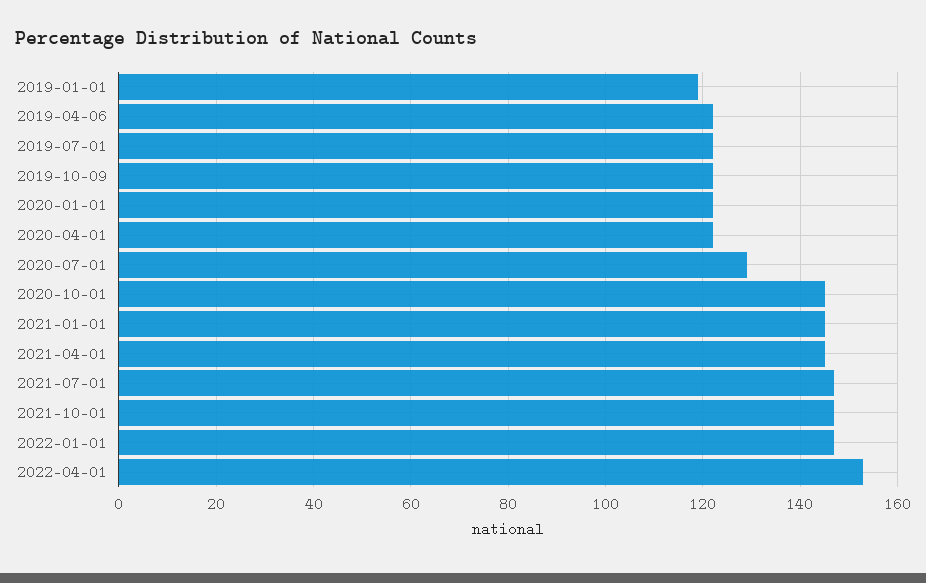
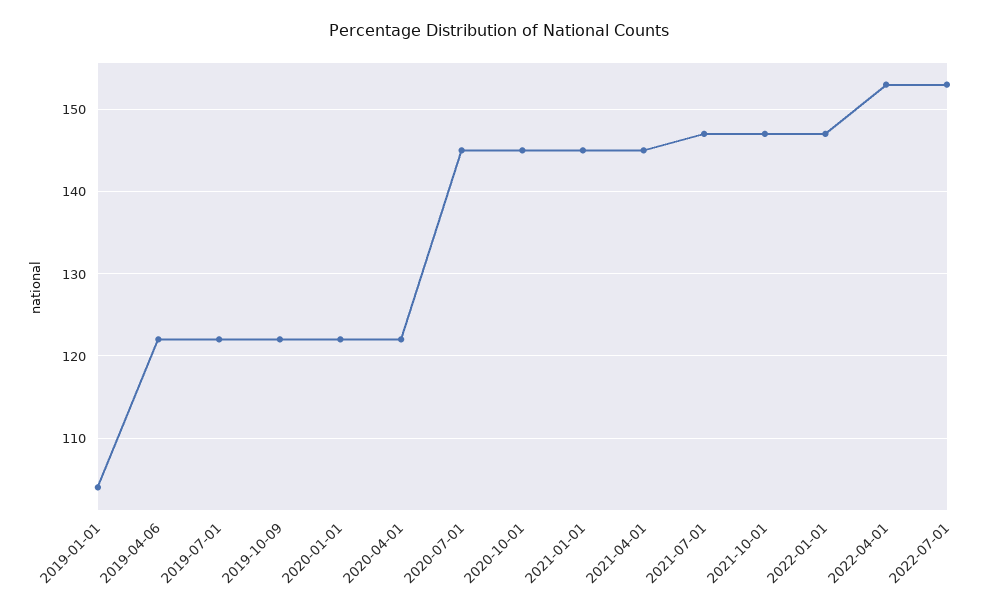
2019-01-01: 120 -> 104
2020-07-01: 130 -> 145
2022-07-01: none -> 153

